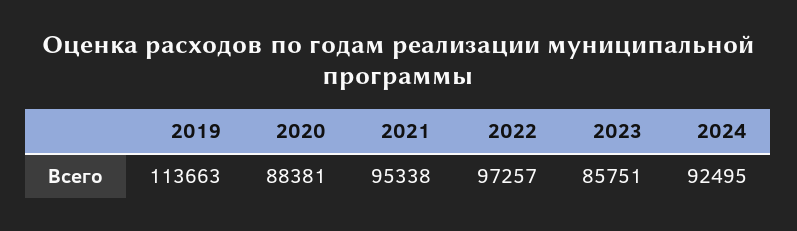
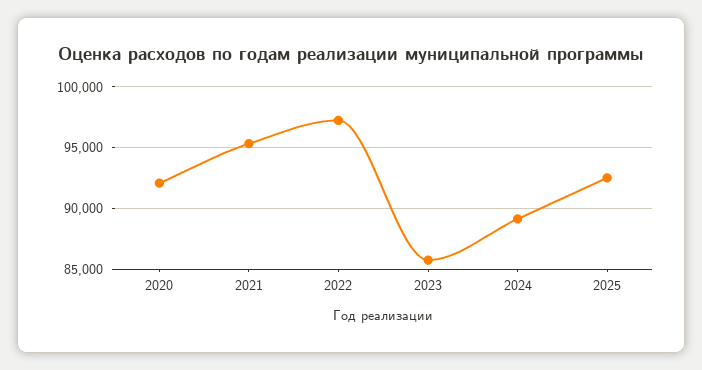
2019: 113663 -> none
2020: 88381 -> 92000
2024: 92495 -> 89000
2025: none -> 92500

